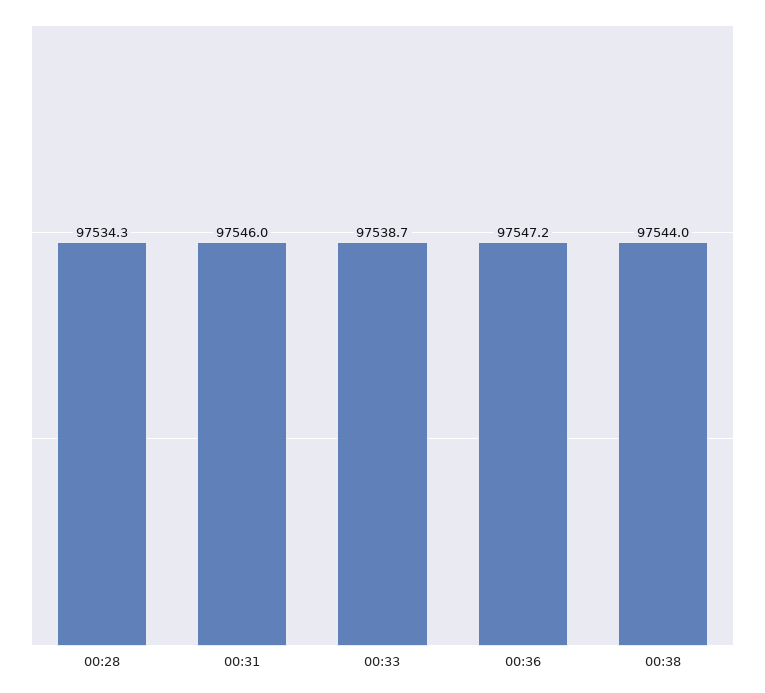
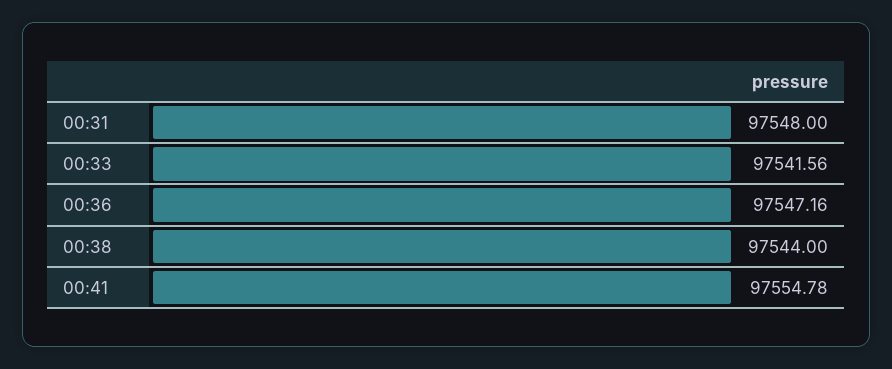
00:28: 97534.3 -> none
00:31: 97546 -> 97548
00:33: 97538.7 -> 97541.56
00:41: none -> 97554.78

